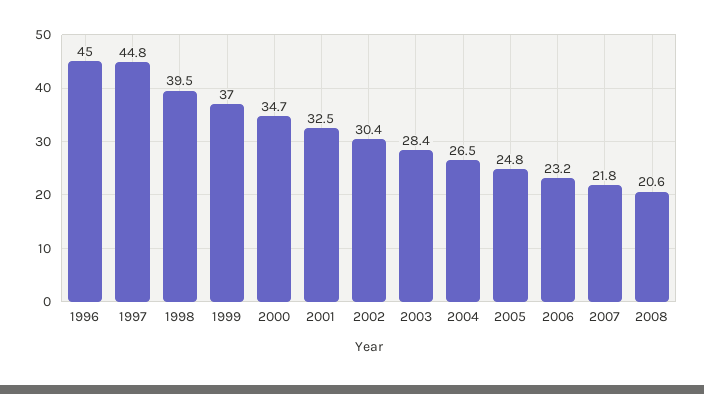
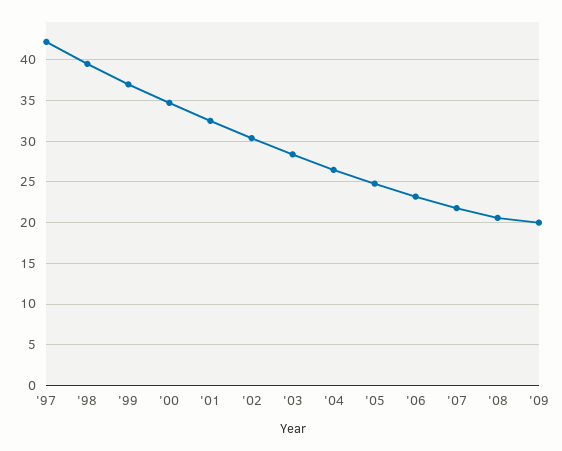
1996: 45 -> none
1997: 44.8 -> 42
'09: none -> 20

